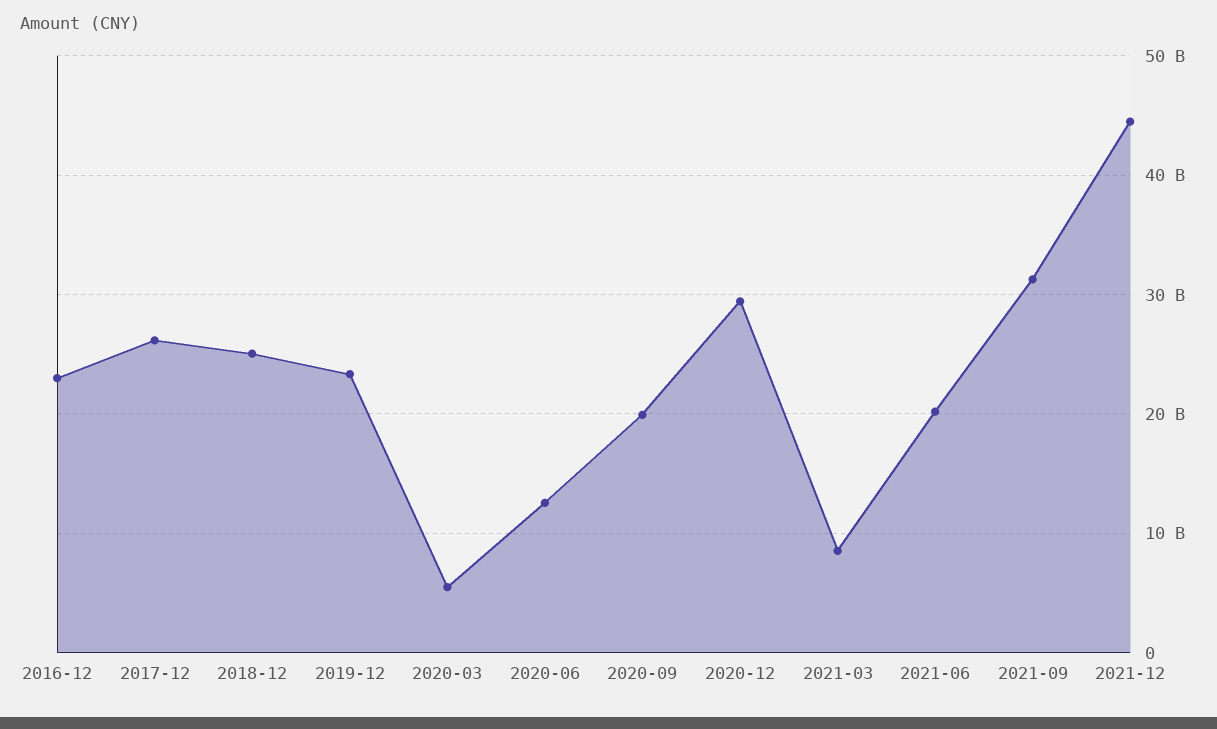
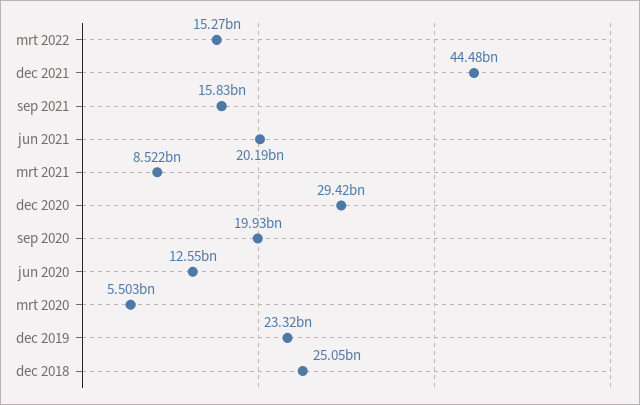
2016-12: 23000000000 -> none
2017-12: 26000000000 -> none
2021-09: 31000000000 -> 15830000000
mrt 2022: none -> 15270000000

